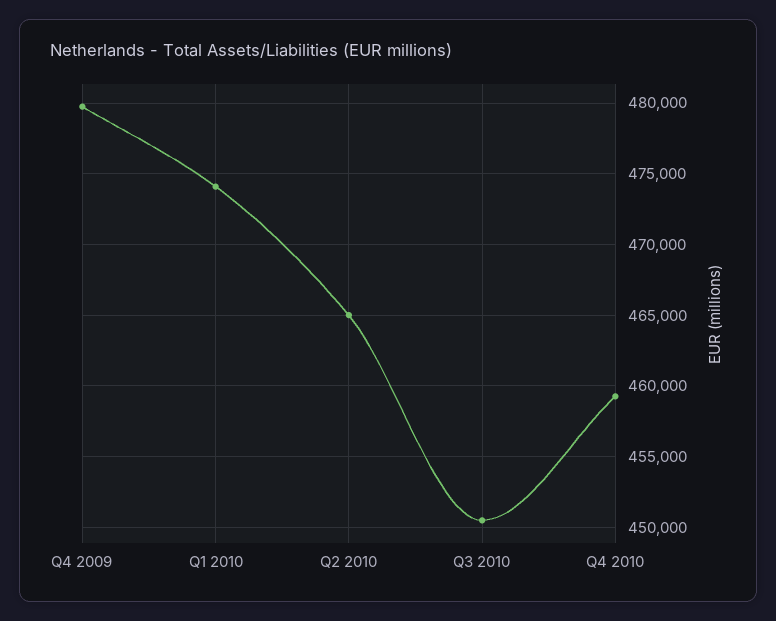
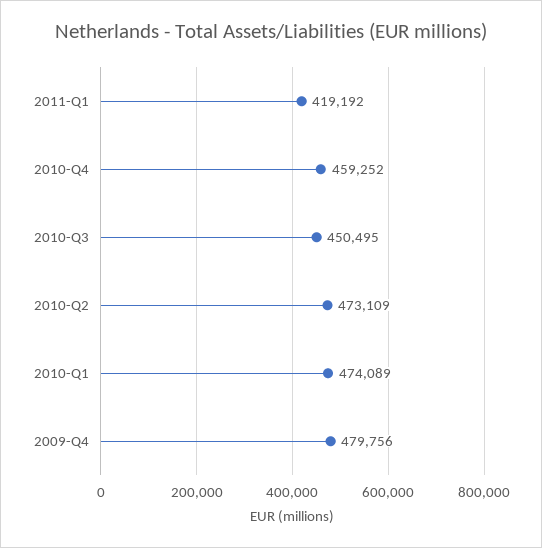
Q2 2010: 465000 -> 473109
2011-Q1: none -> 419192

